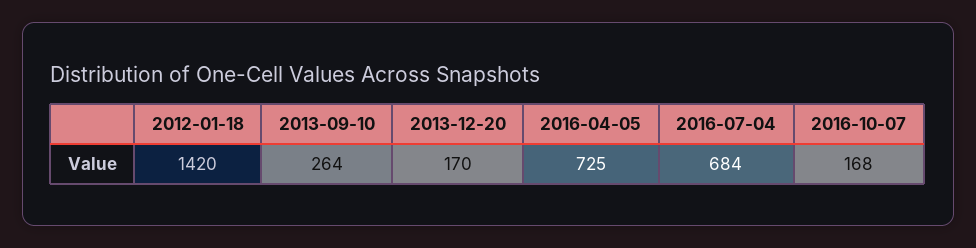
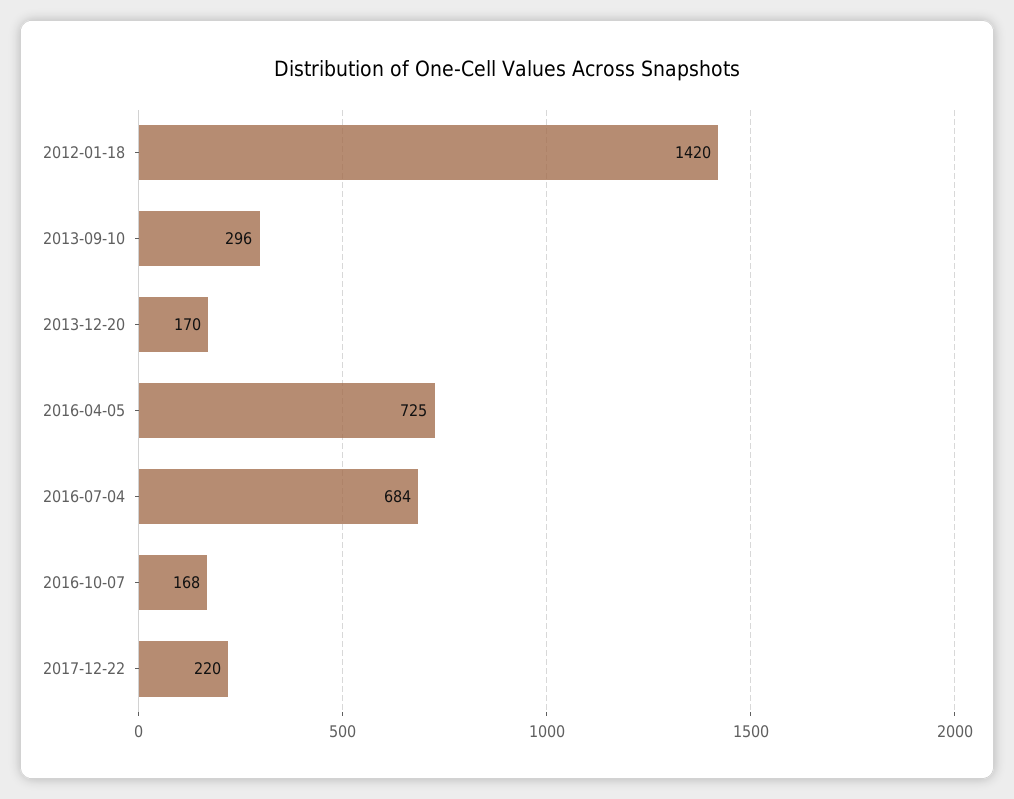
2013-09-10: 264 -> 296
2017-12-22: none -> 220

